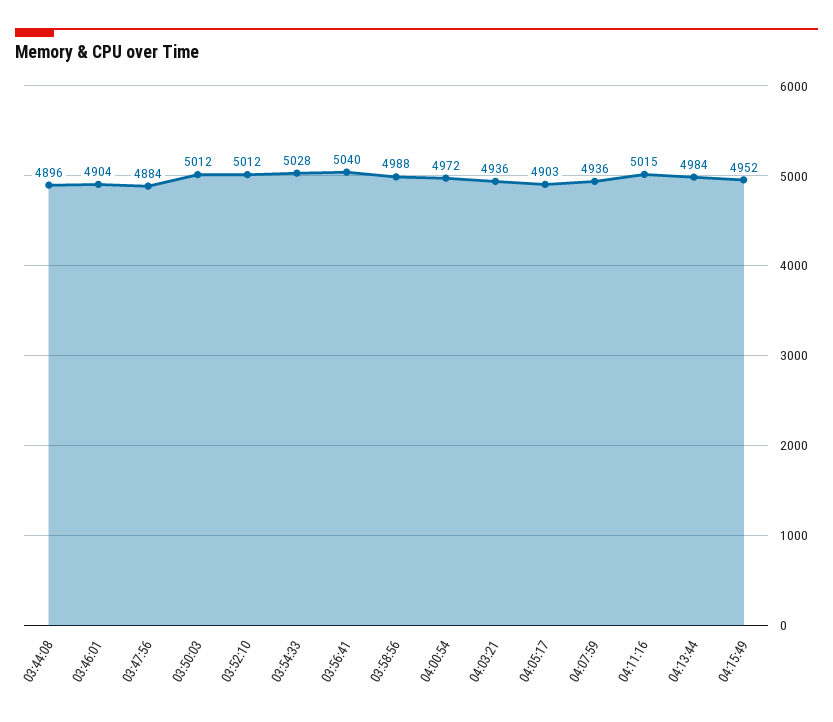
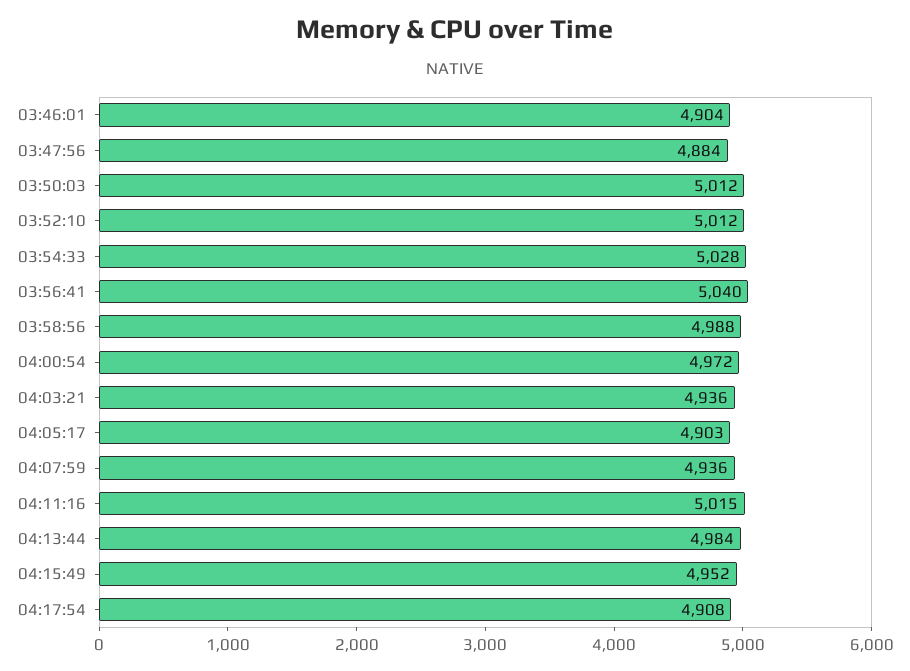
03:44:08: 4896 -> none
04:17:54: none -> 4908

